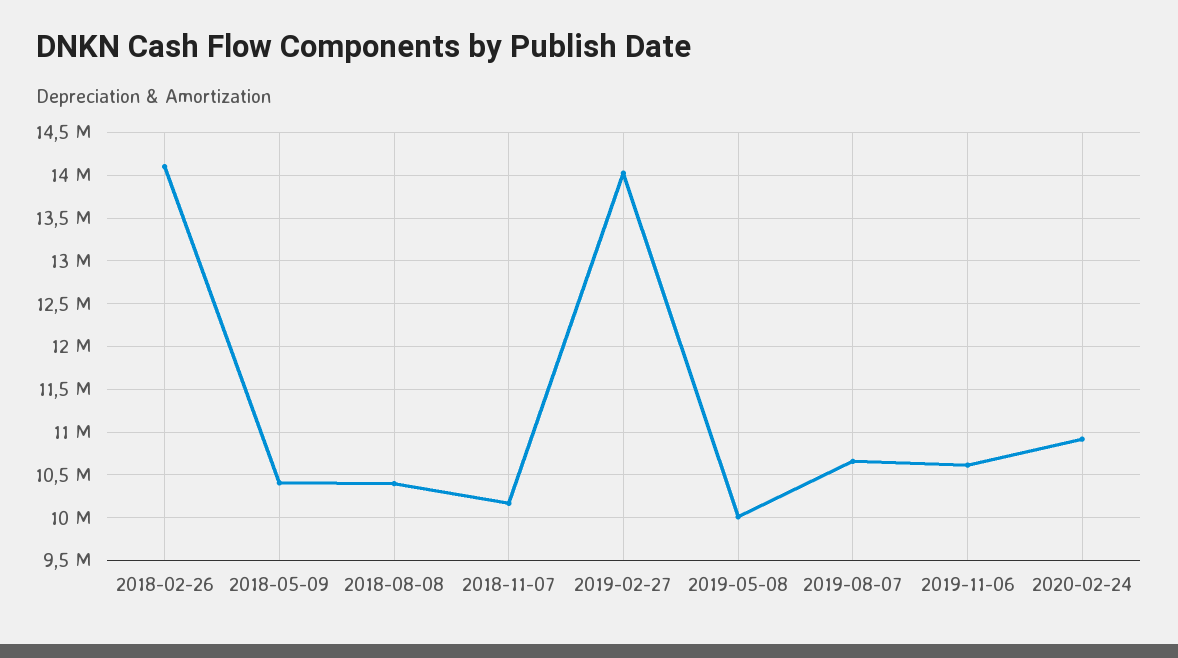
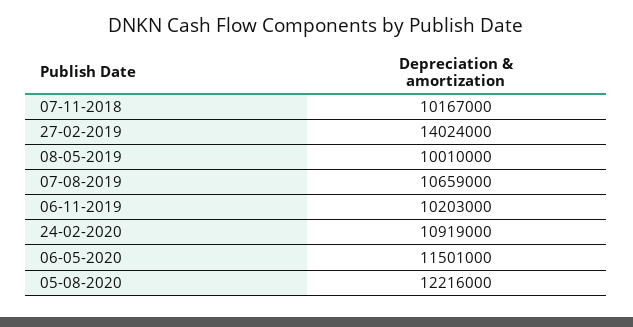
2018-02-26: 14100000 -> none
2018-05-09: 10400000 -> none
2018-08-08: 10400000 -> none
2019-11-06: 10600000 -> 10203000
06-05-2020: none -> 11501000
05-08-2020: none -> 12216000

